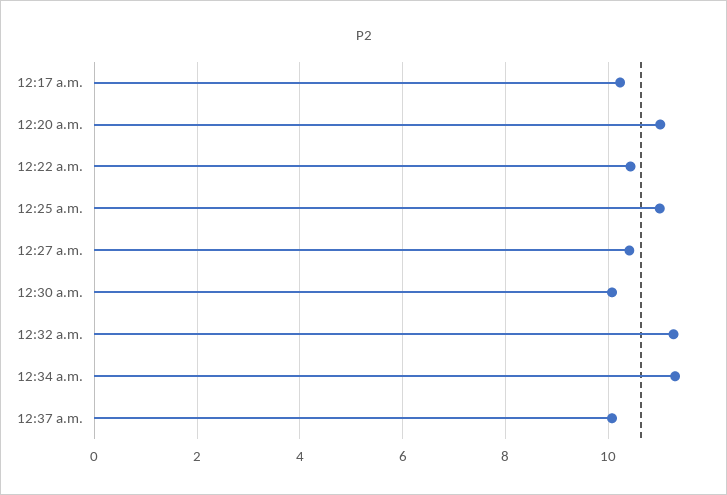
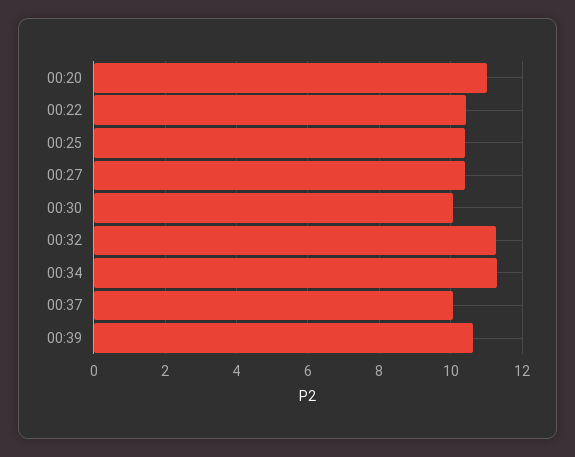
12:17 a.m.: 10.2 -> none
12:25 a.m.: 11 -> 10.4
00:39: none -> 10.6

